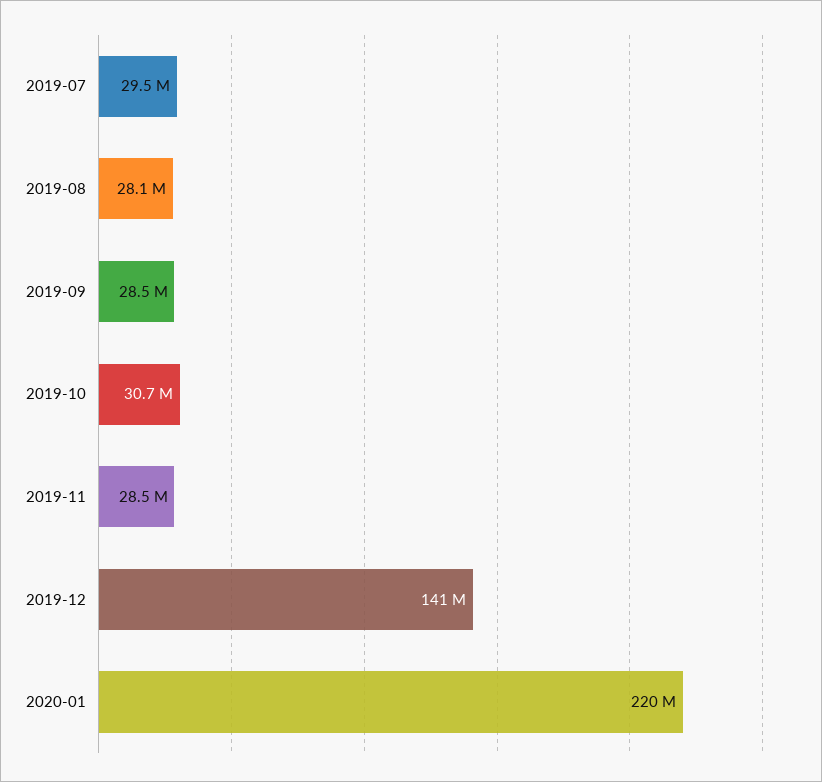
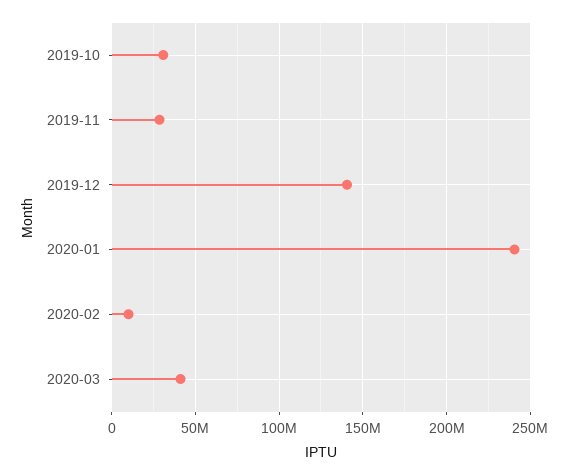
2019-07: 29500000 -> none
2019-08: 28100000 -> none
2019-09: 28500000 -> none
2020-01: 220000000 -> 240000000
2020-02: none -> 10000000
2020-03: none -> 40000000

